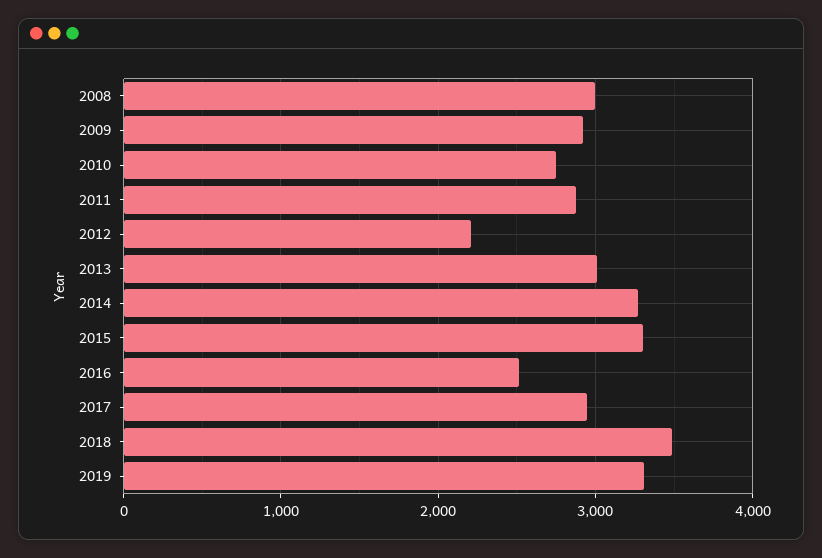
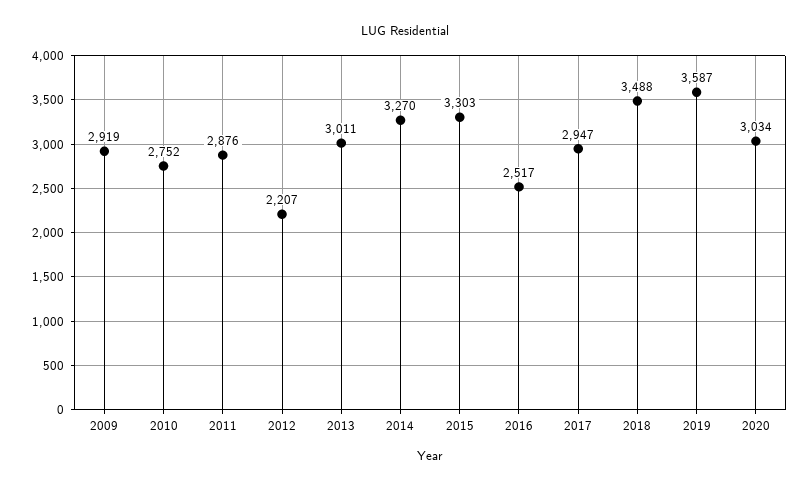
2008: 3000 -> none
2019: 3300 -> 3587
2020: none -> 3034

